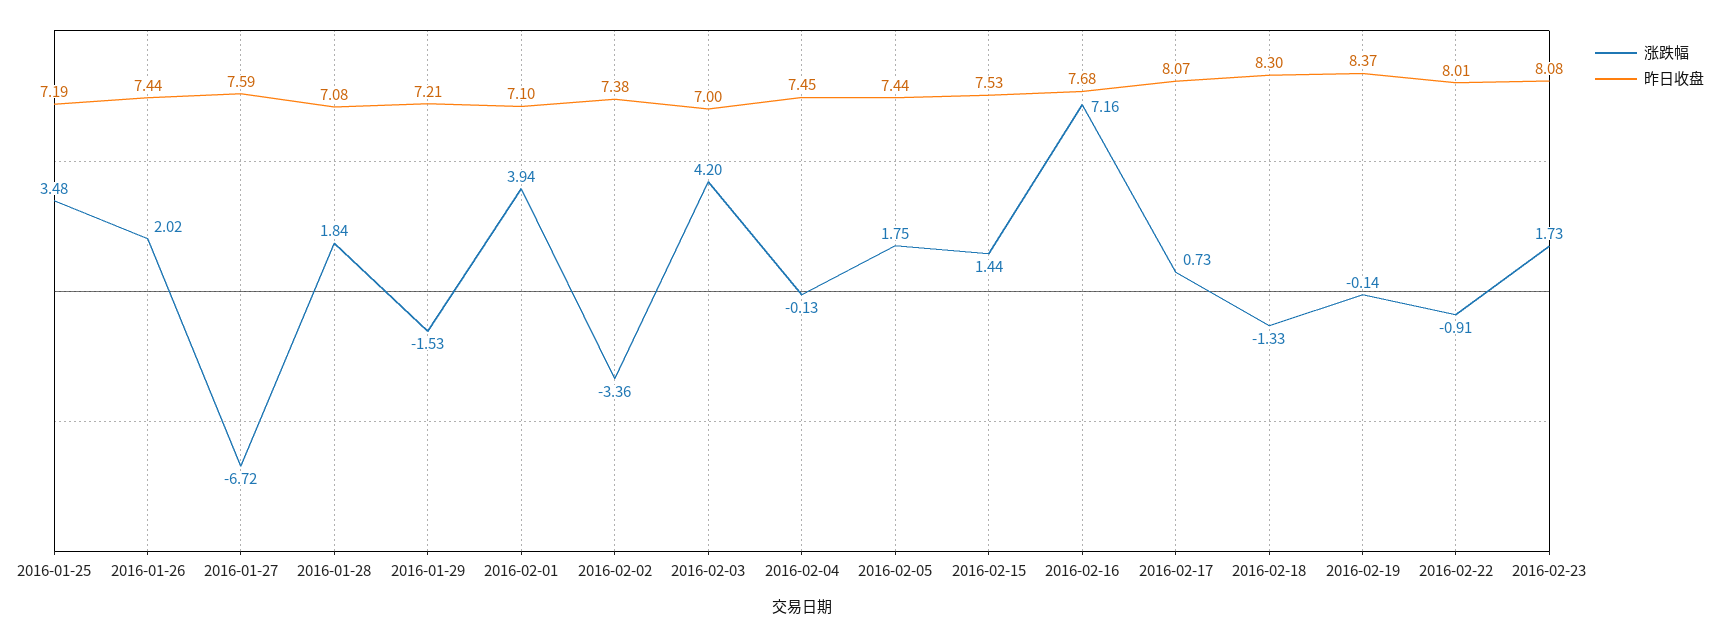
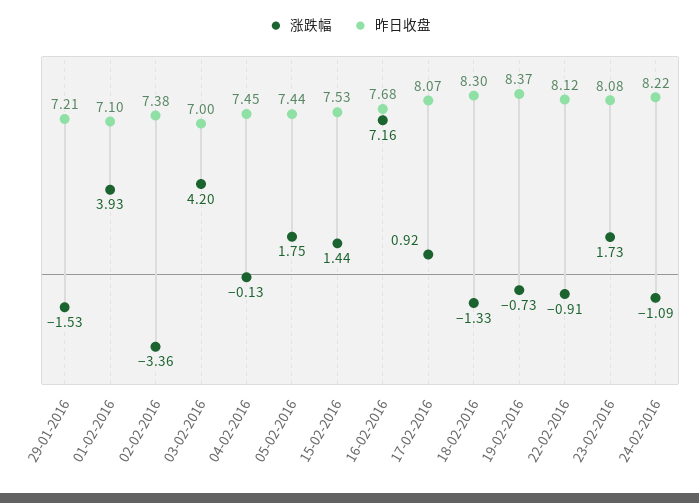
涨跌幅, 2016-01-25: 3.48 -> none
昨日收盘, 2016-01-25: 7.19 -> none
涨跌幅, 2016-01-26: 2.02 -> none
昨日收盘, 2016-01-26: 7.44 -> none
涨跌幅, 2016-01-27: -6.72 -> none
昨日收盘, 2016-01-27: 7.59 -> none
涨跌幅, 2016-01-28: 1.84 -> none
昨日收盘, 2016-01-28: 7.08 -> none
涨跌幅, 2016-02-01: 3.94 -> 3.93
涨跌幅, 2016-02-17: 0.73 -> 0.92
涨跌幅, 2016-02-19: -0.14 -> -0.73
昨日收盘, 2016-02-22: 8.01 -> 8.12
涨跌幅, 24-02-2016: none -> -1.09
昨日收盘, 24-02-2016: none -> 8.22

